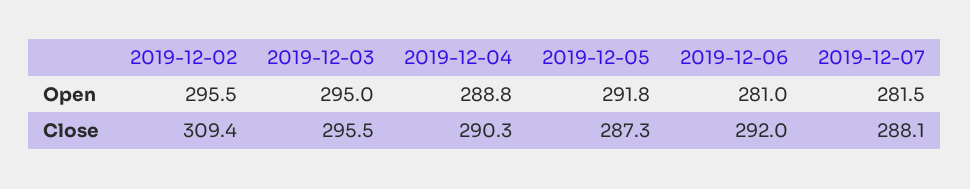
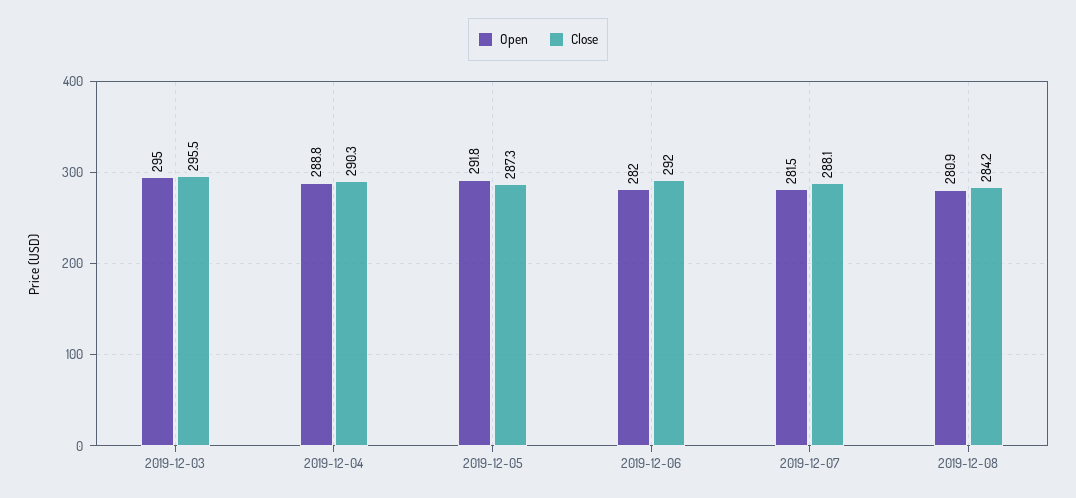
Open, 2019-12-02: 295.5 -> none
Open, 2019-12-06: 281 -> 282
Close, 2019-12-02: 309.4 -> none
Open, 2019-12-08: none -> 280.9
Close, 2019-12-08: none -> 284.2

